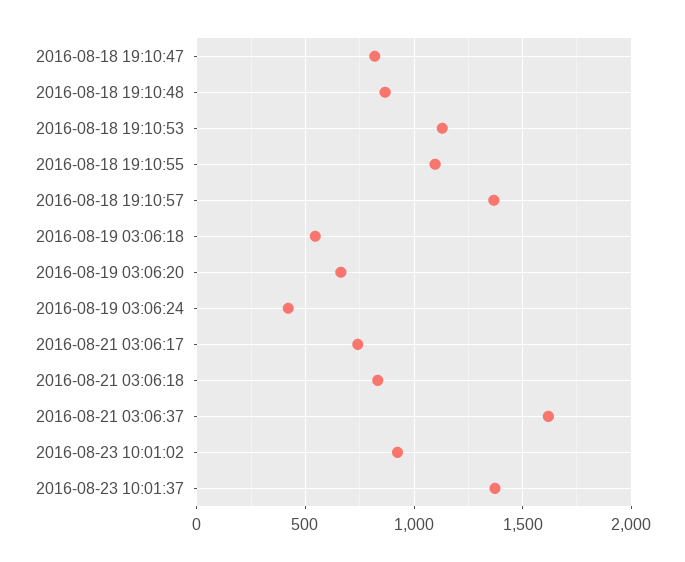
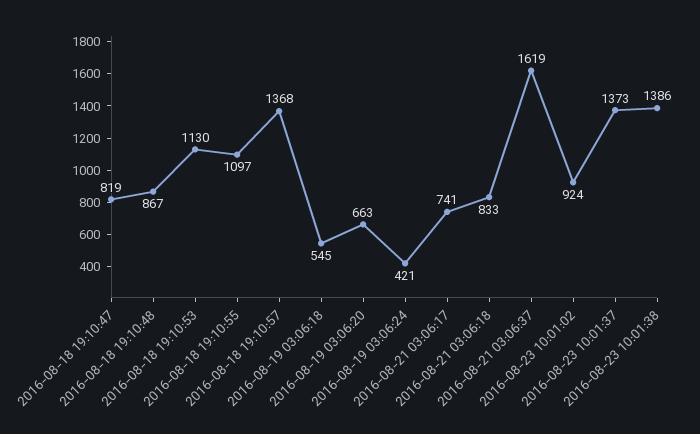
2016-08-23 10:01:38: none -> 1386

